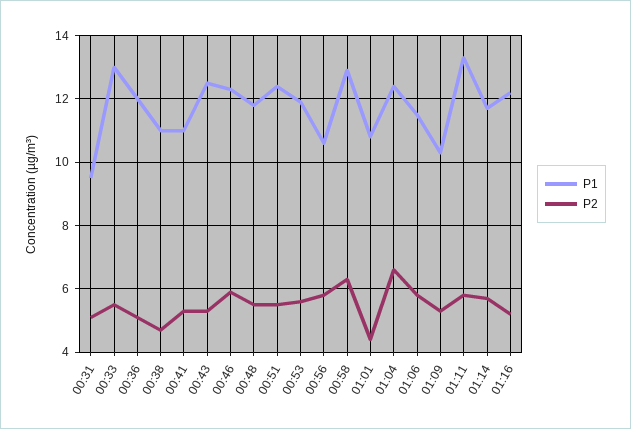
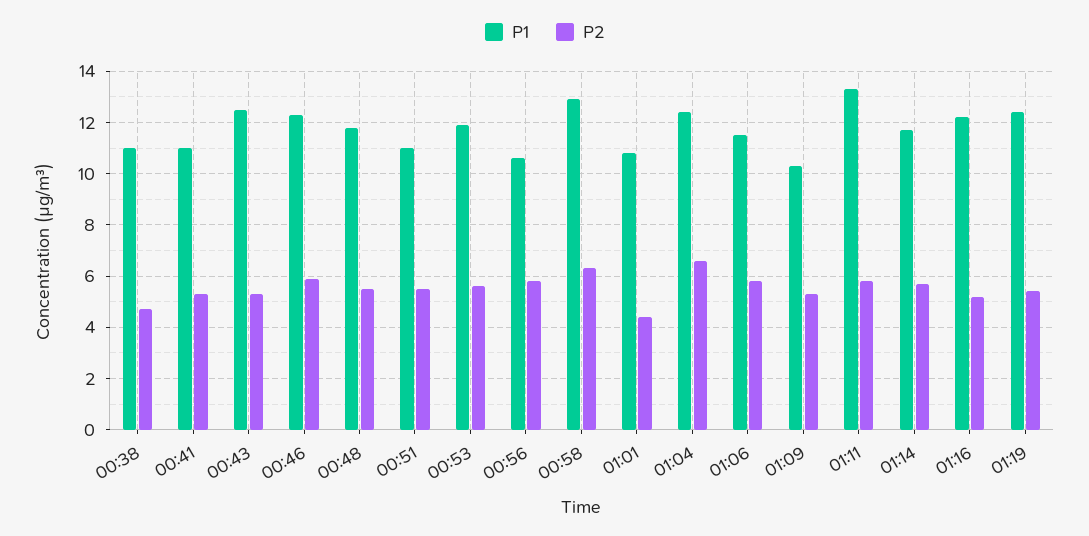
P1, 00:31: 9.5 -> none
P2, 00:31: 5 -> none
P1, 00:33: 13 -> none
P2, 00:33: 5.5 -> none
P1, 00:36: 12 -> none
P2, 00:36: 5 -> none
P1, 00:51: 12.5 -> 11
P1, 01:19: none -> 12.5
P2, 01:19: none -> 5.5

